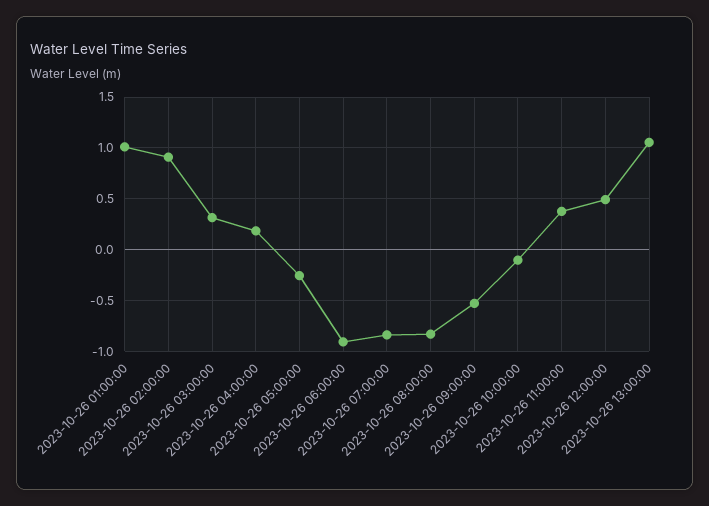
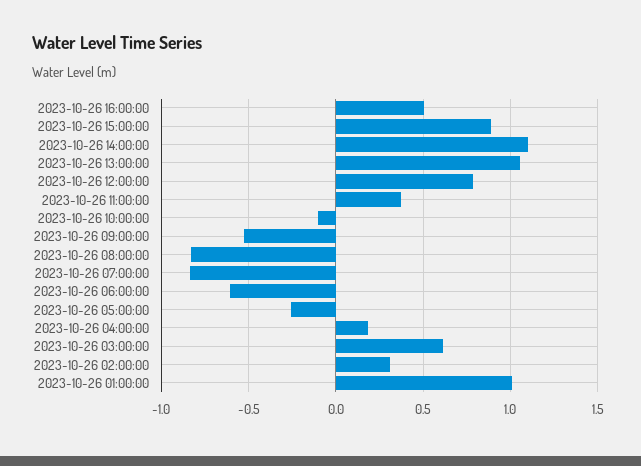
2023-10-26 02:00:00: 0.9 -> 0.3
2023-10-26 03:00:00: 0.3 -> 0.6
2023-10-26 06:00:00: -0.9 -> -0.6
2023-10-26 12:00:00: 0.5 -> 0.8
2023-10-26 16:00:00: none -> 0.5
2023-10-26 15:00:00: none -> 0.9
2023-10-26 14:00:00: none -> 1.1

